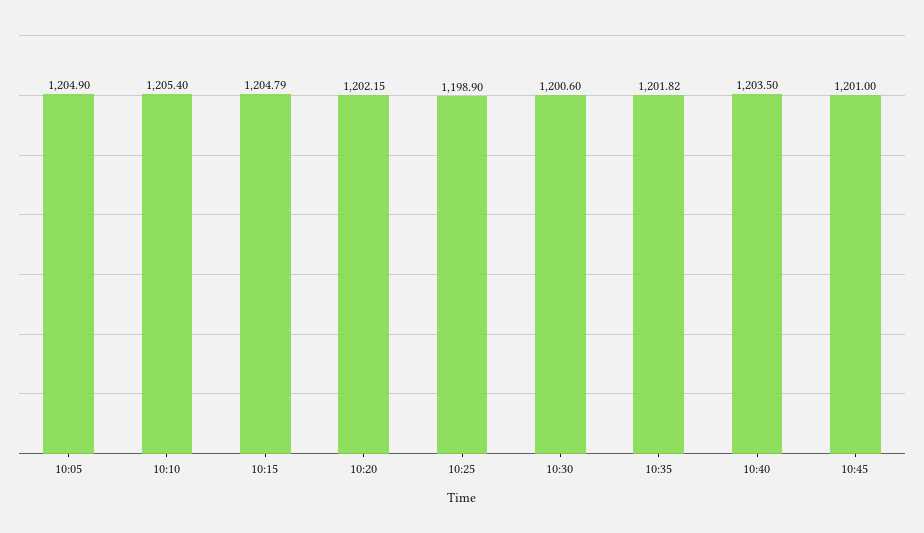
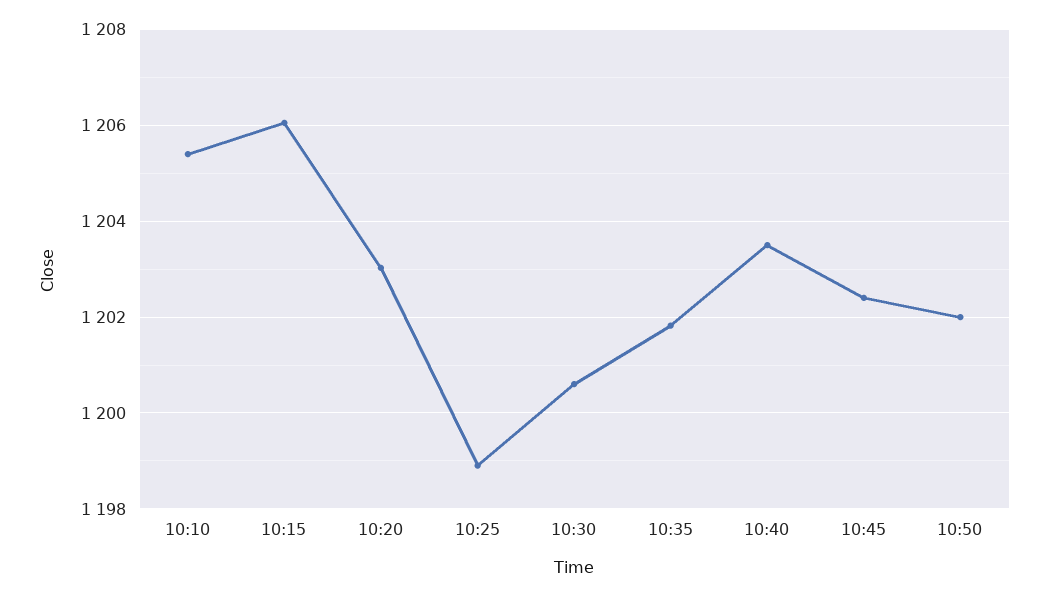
10:05: 1204.9 -> none
10:15: 1204.79 -> 1206
10:20: 1202.15 -> 1203
10:45: 1201 -> 1202.4
10:50: none -> 1202

